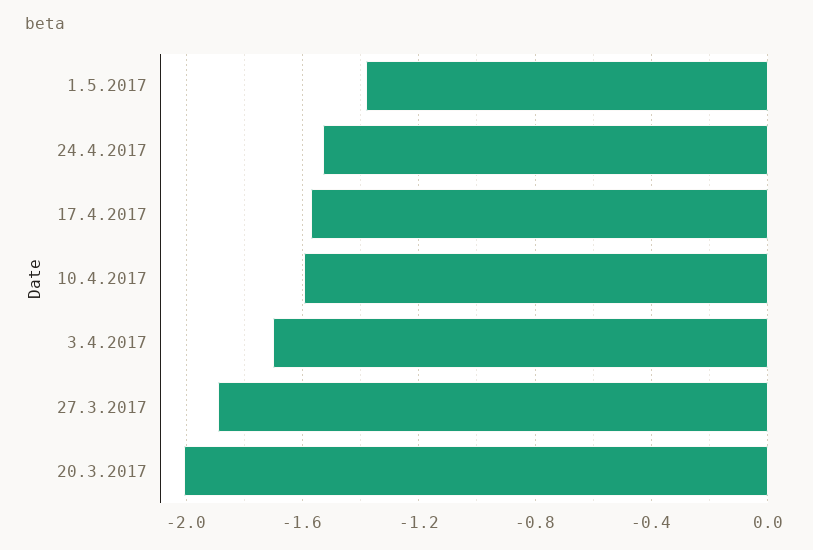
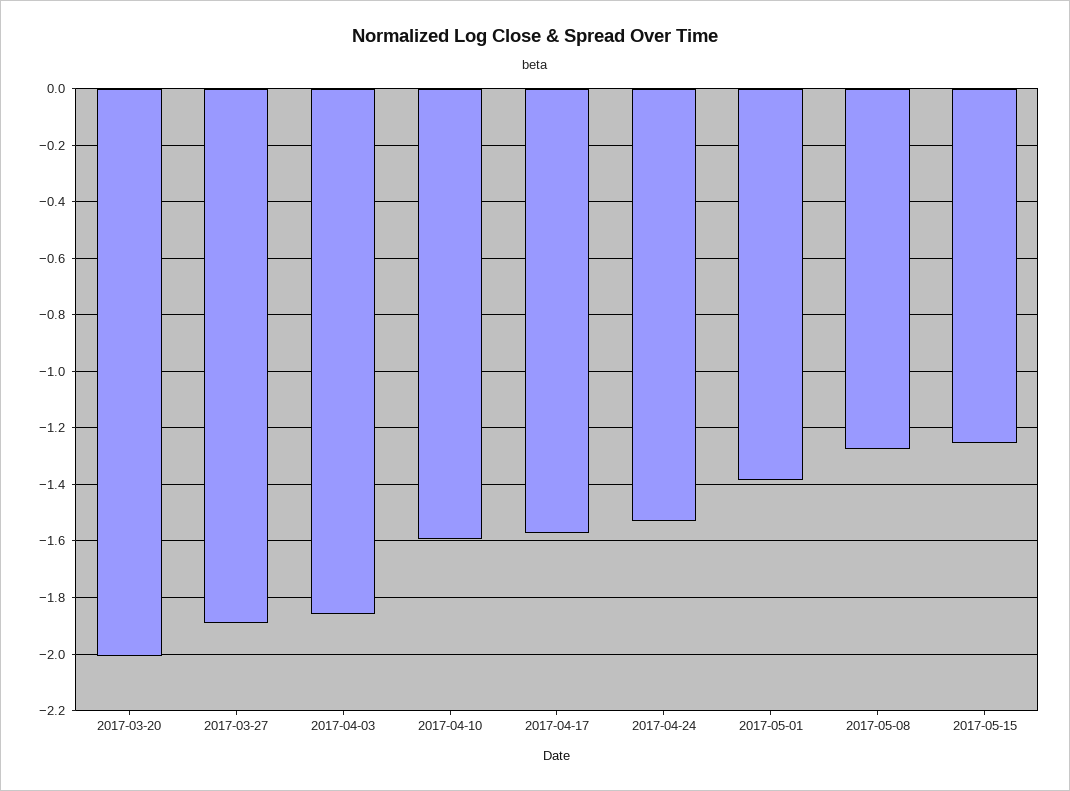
3.4.2017: -1.7 -> -1.85
2017-05-08: none -> -1.275
2017-05-15: none -> -1.25

